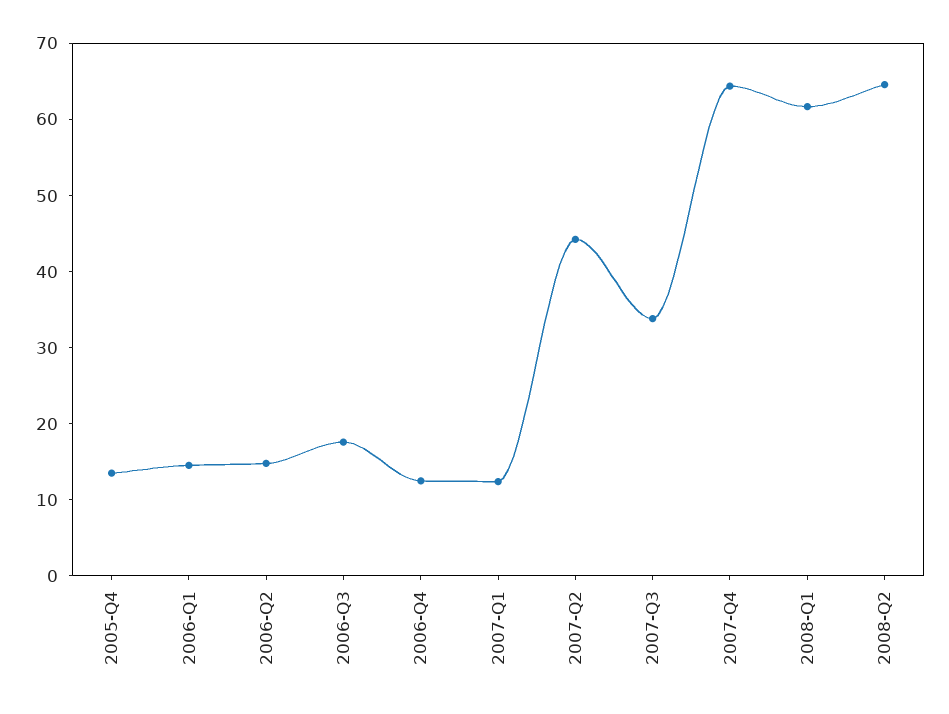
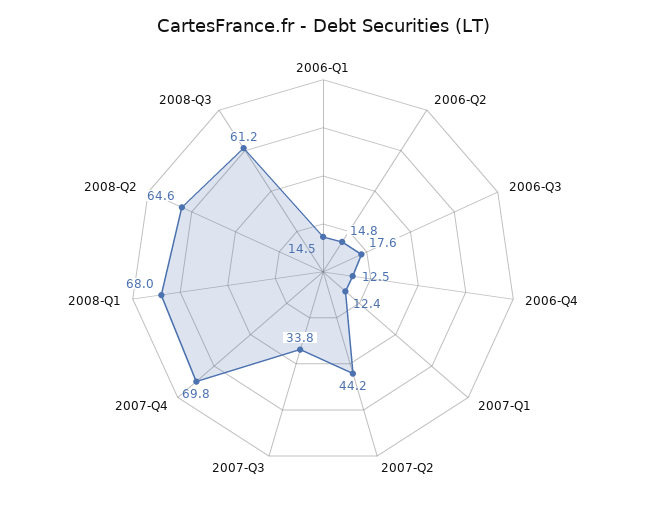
2005-Q4: 14 -> none
2007-Q4: 64 -> 69.8
2008-Q1: 62 -> 68
2008-Q3: none -> 61.2

